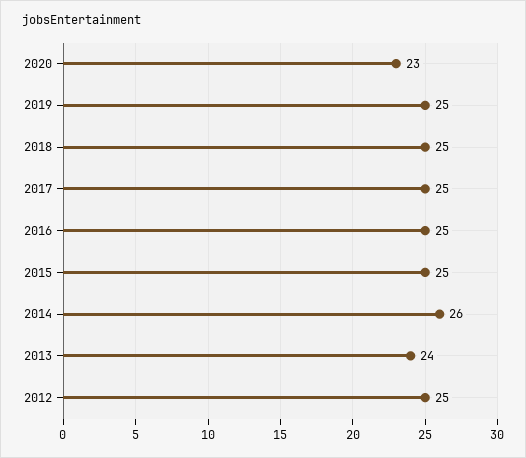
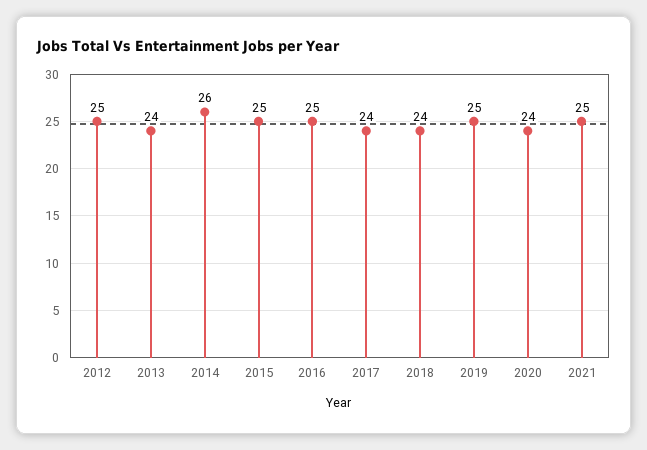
2020: 23 -> 24
2018: 25 -> 24
2017: 25 -> 24
2021: none -> 25

